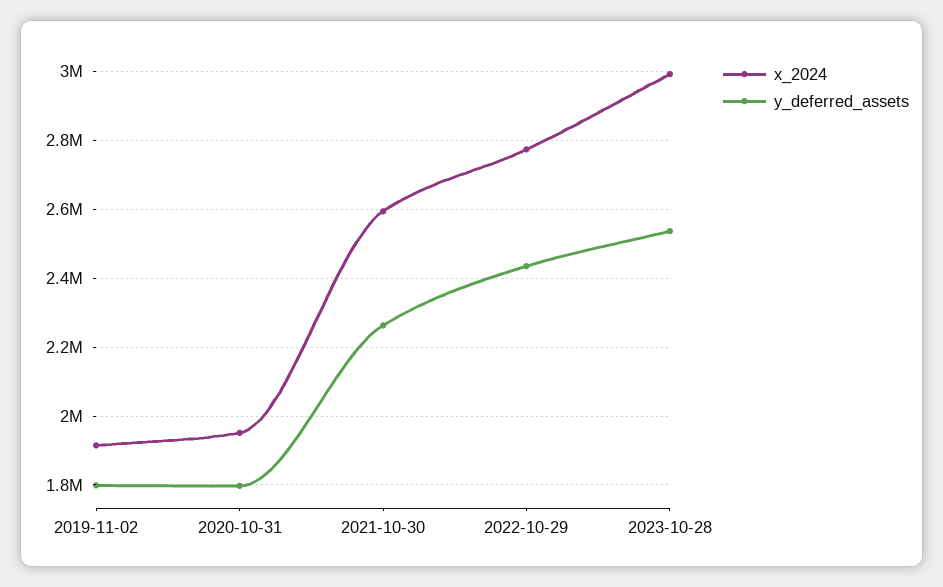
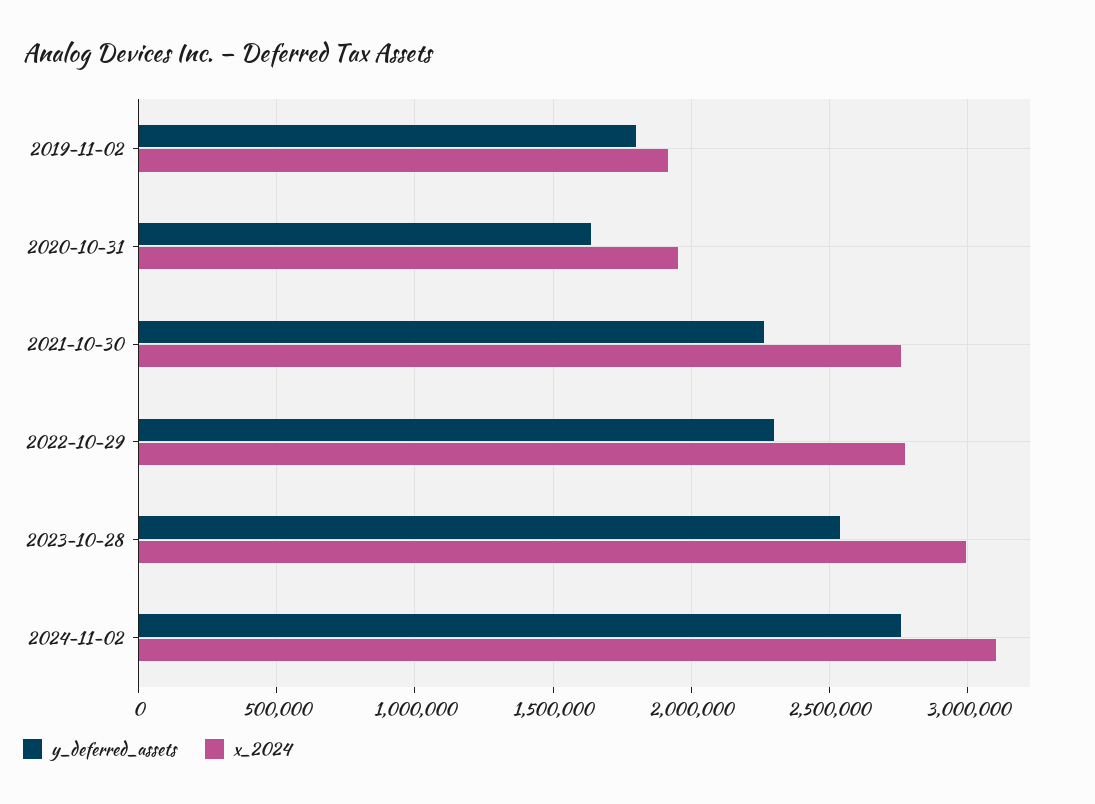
y_deferred_assets, 2020-10-31: 1800000 -> 1650000
x_2024, 2021-10-30: 2600000 -> 2750000
y_deferred_assets, 2022-10-29: 2440000 -> 2300000
y_deferred_assets, 2024-11-02: none -> 2750000
x_2024, 2024-11-02: none -> 3100000

